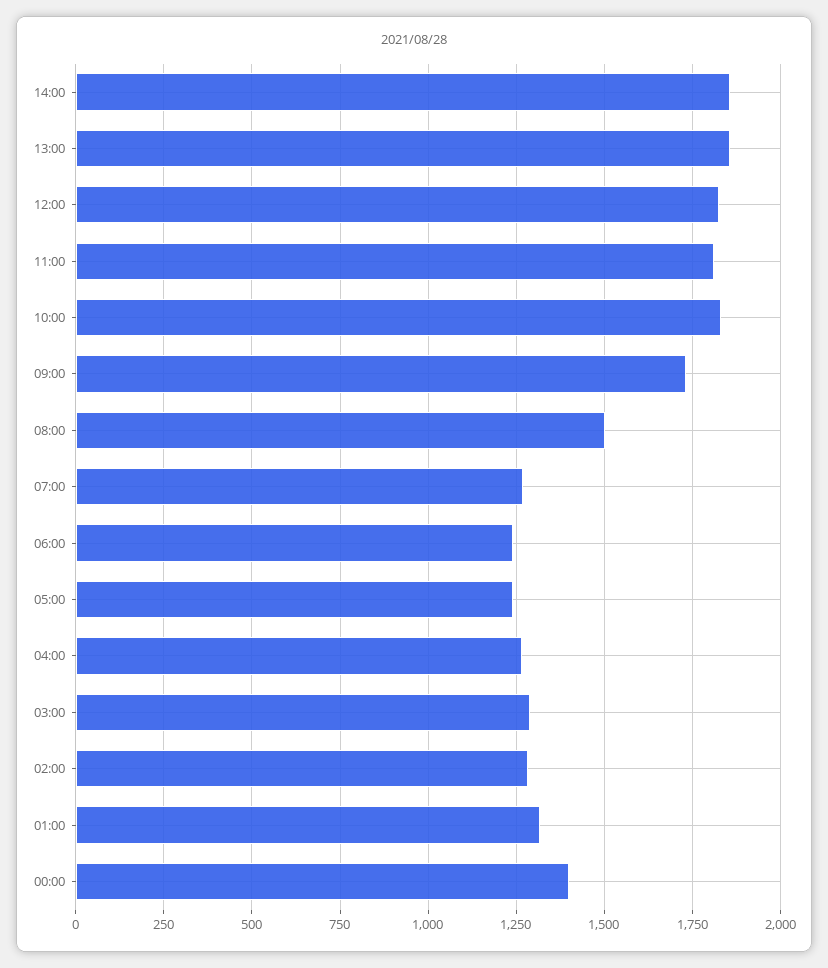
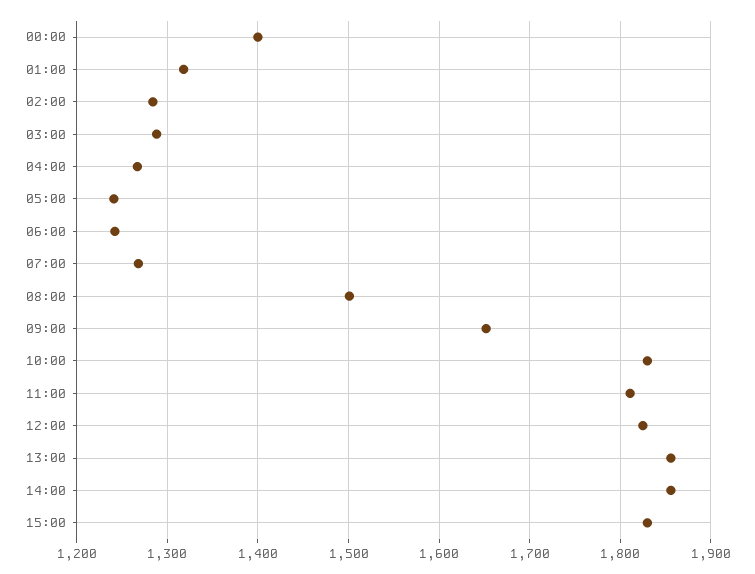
09:00: 1725 -> 1650
15:00: none -> 1830

